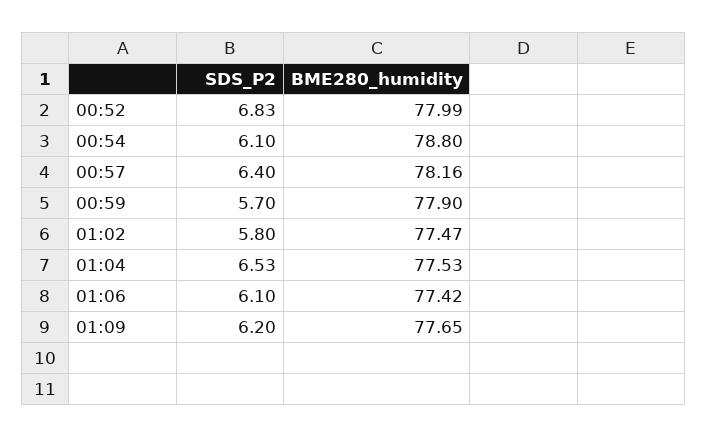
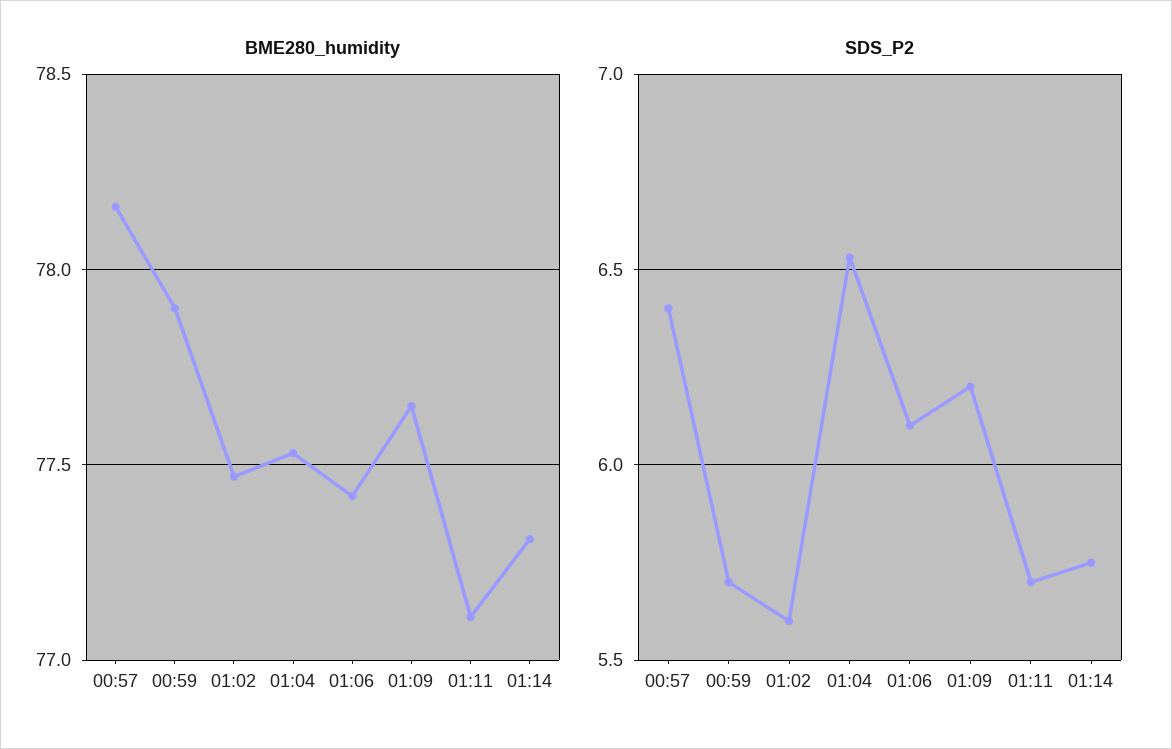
SDS_P2, 00:52: 6.83 -> none
BME280_humidity, 00:52: 77.99 -> none
SDS_P2, 00:54: 6.1 -> none
BME280_humidity, 00:54: 78.8 -> none
SDS_P2, 01:02: 5.8 -> 5.6
BME280_humidity, 01:11: none -> 77.1
BME280_humidity, 01:14: none -> 77.3
SDS_P2, 01:11: none -> 5.7
SDS_P2, 01:14: none -> 5.75

